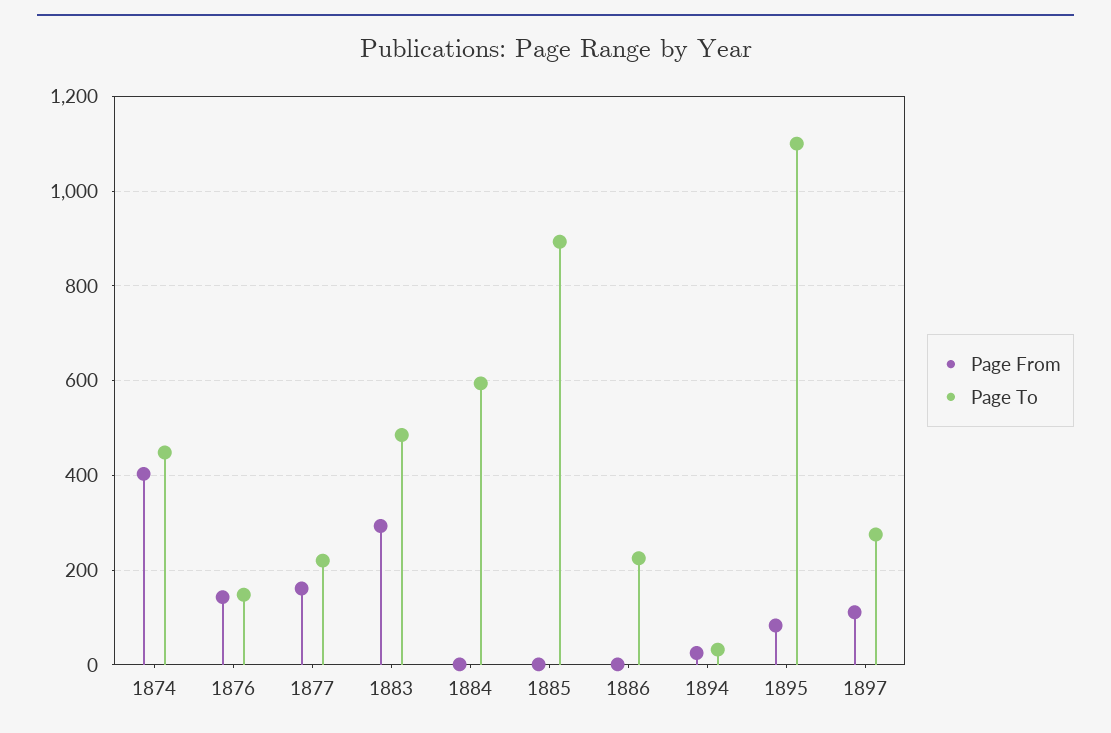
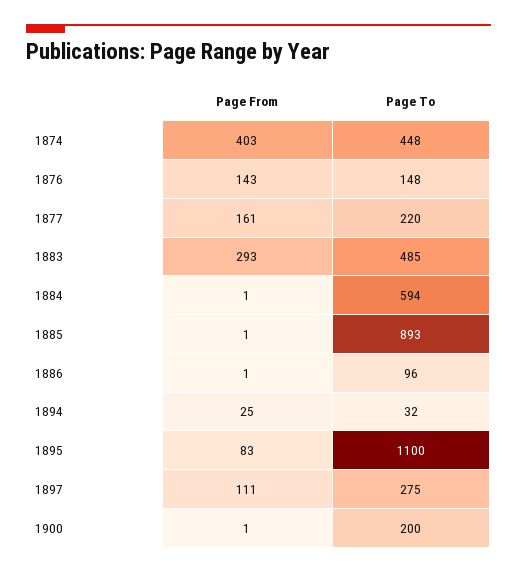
Page To, 1886: 220 -> 96
Page From, 1900: none -> 1
Page To, 1900: none -> 200

